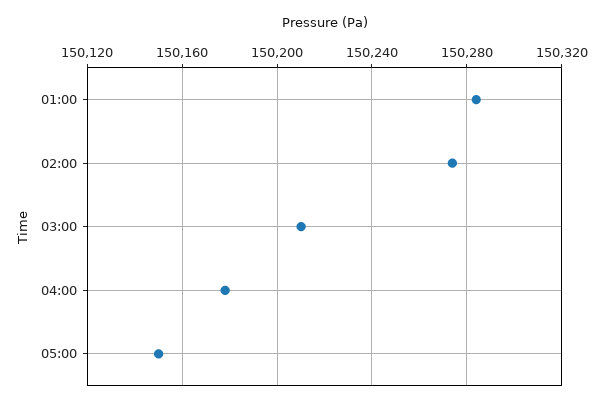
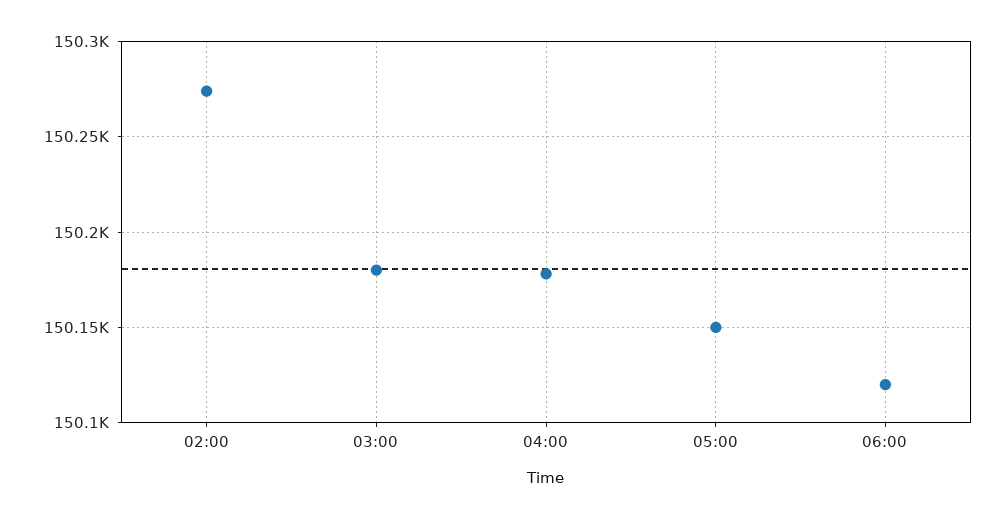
01:00: 150285 -> none
03:00: 150210 -> 150180
06:00: none -> 150120

